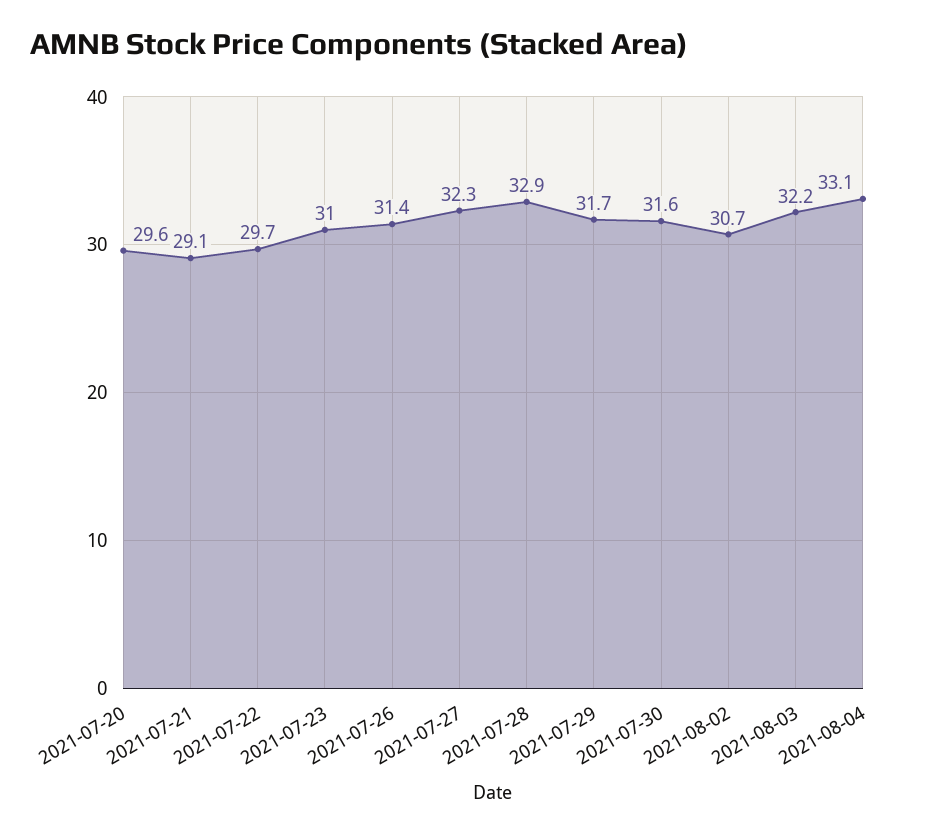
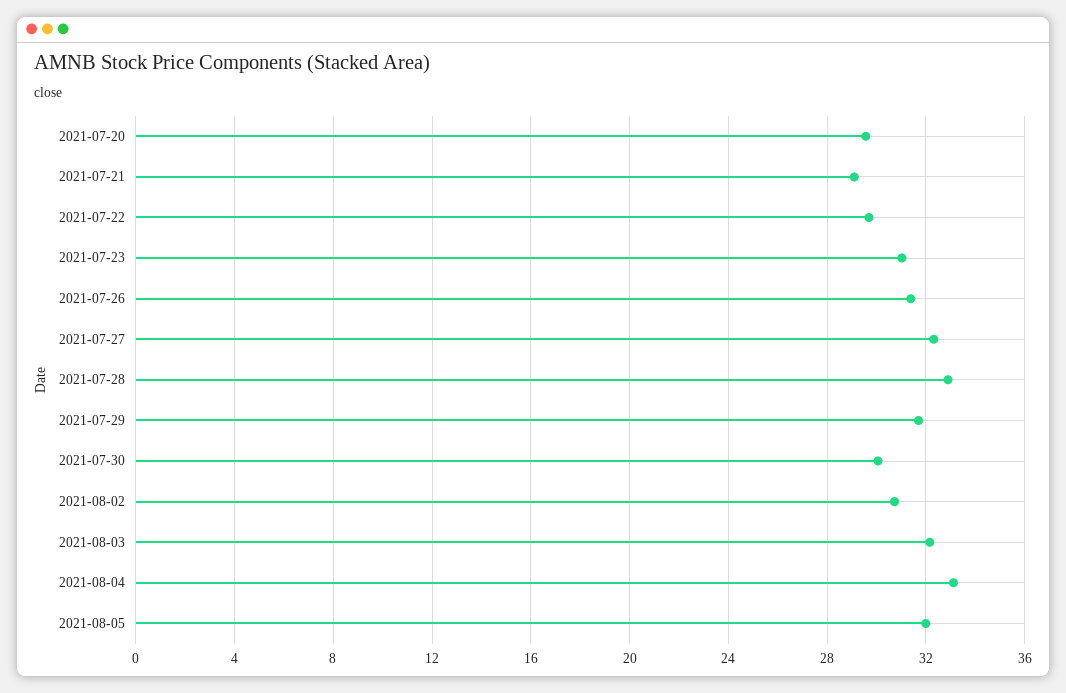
2021-07-30: 31.6 -> 30
2021-08-05: none -> 32

